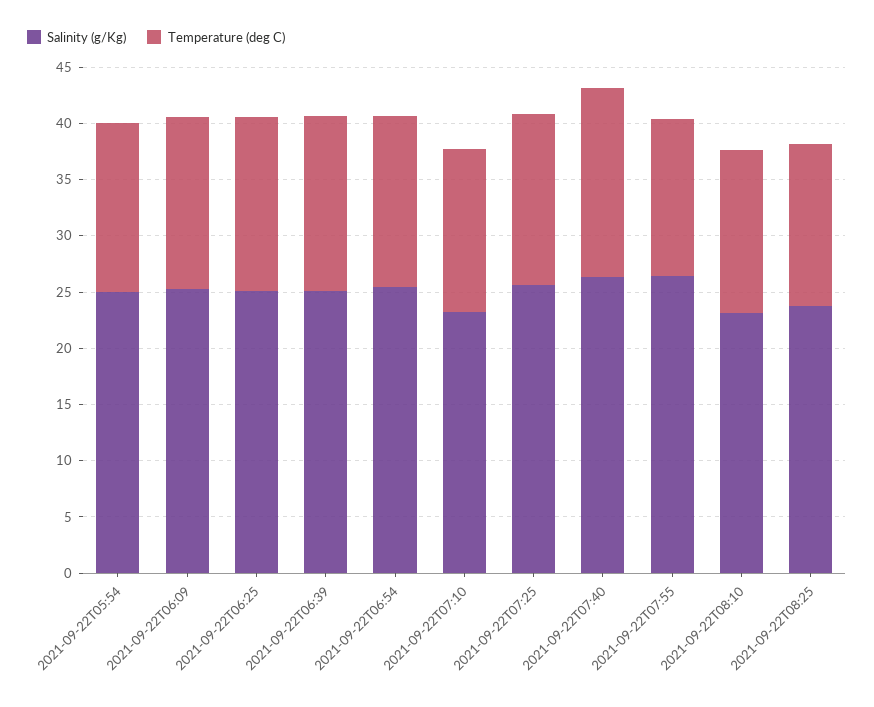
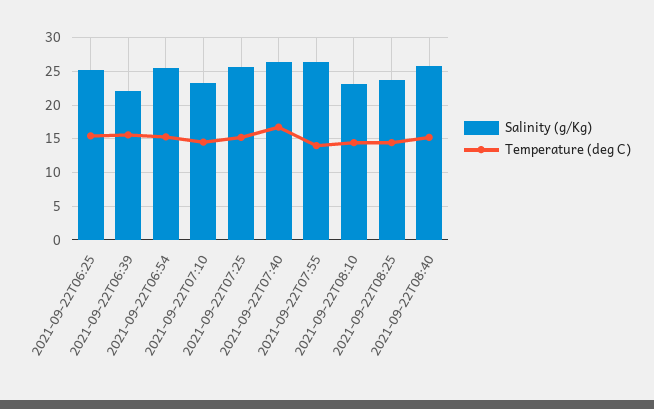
Salinity (g/Kg), 2021-09-22T05:54: 25 -> none
Temperature (deg C), 2021-09-22T05:54: 15 -> none
Salinity (g/Kg), 2021-09-22T06:09: 25 -> none
Temperature (deg C), 2021-09-22T06:09: 15 -> none
Salinity (g/Kg), 2021-09-22T06:39: 25 -> 22
Salinity (g/Kg), 2021-09-22T08:40: none -> 26
Temperature (deg C), 2021-09-22T08:40: none -> 15

